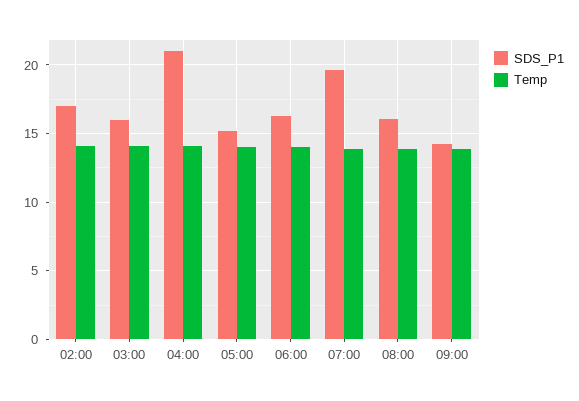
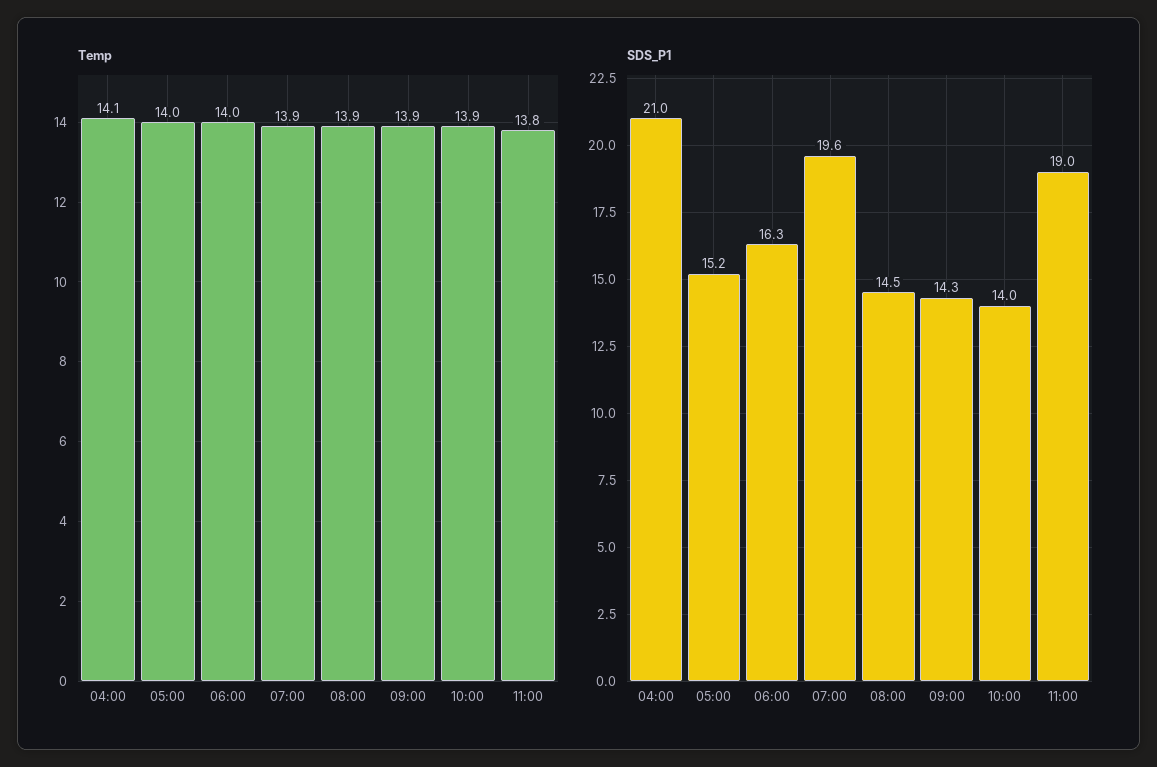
SDS_P1, 02:00: 17 -> none
Temp, 02:00: 14 -> none
SDS_P1, 03:00: 16 -> none
Temp, 03:00: 14 -> none
SDS_P1, 08:00: 16 -> 14.5
Temp, 10:00: none -> 13.9
Temp, 11:00: none -> 13.8
SDS_P1, 10:00: none -> 14
SDS_P1, 11:00: none -> 19

